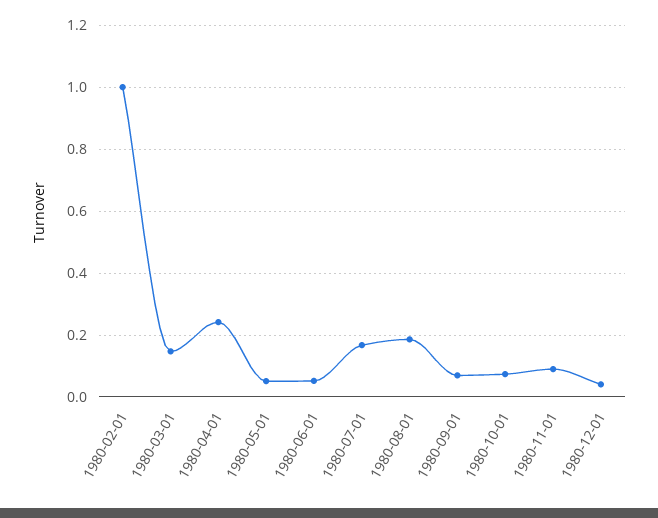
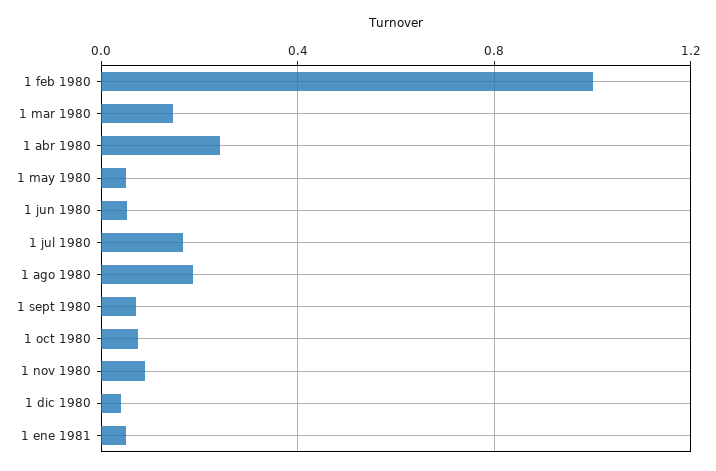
1 ene 1981: none -> 0.05

